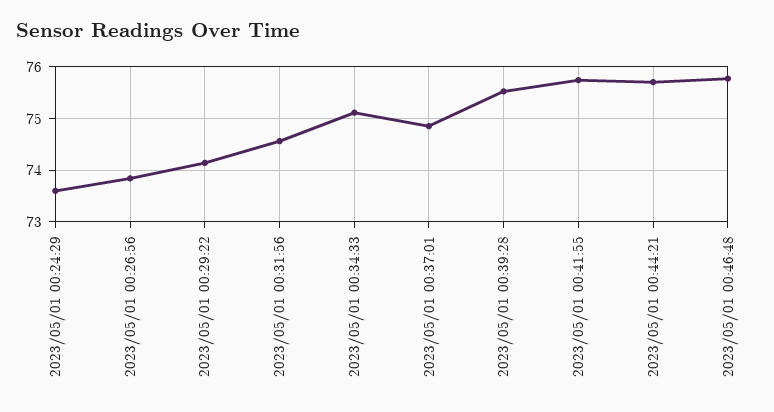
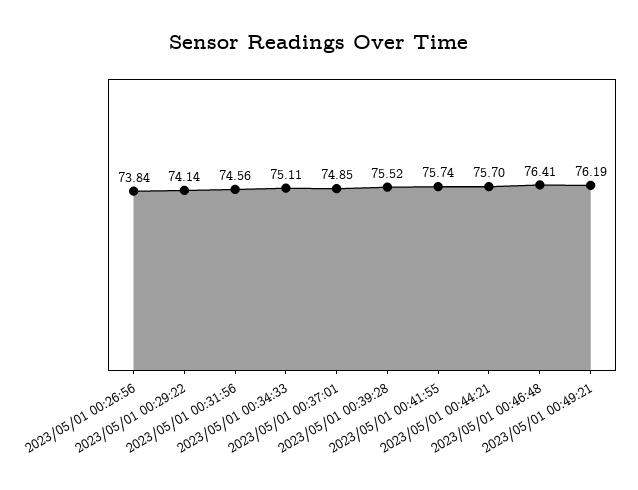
2023/05/01 00:24:29: 73.6 -> none
2023/05/01 00:46:48: 75.8 -> 76.41
2023/05/01 00:49:21: none -> 76.19

